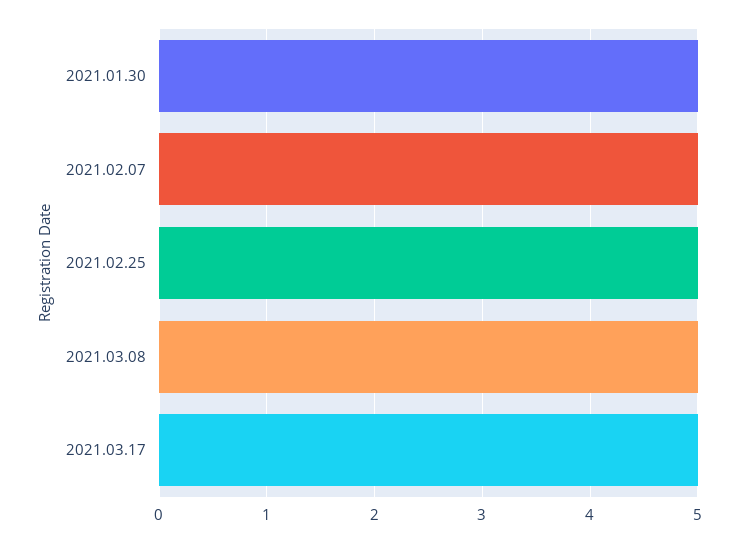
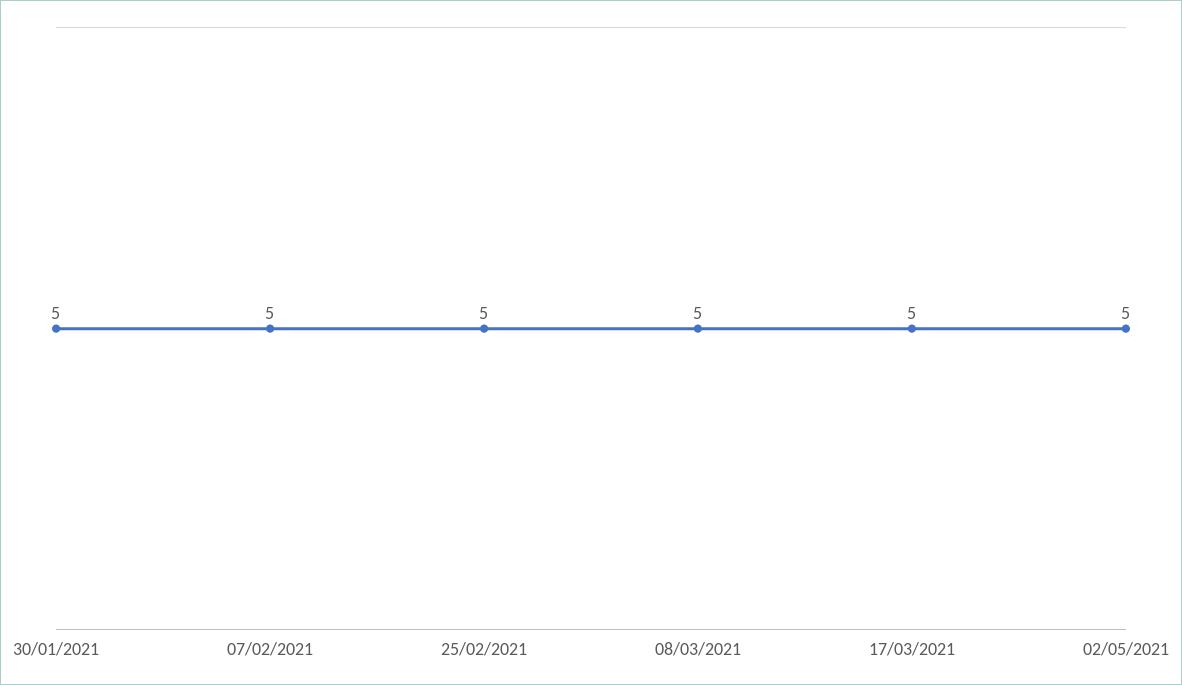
02/05/2021: none -> 5

